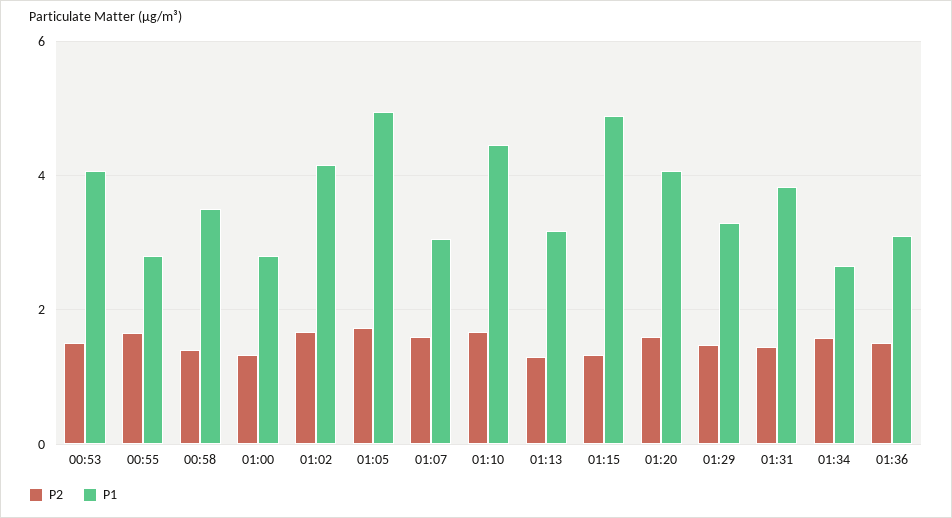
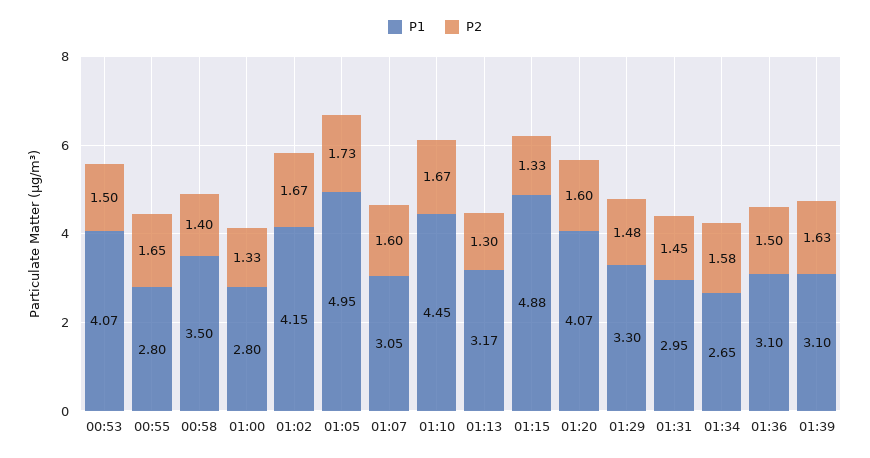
P1, 01:31: 3.8 -> 2.95
P1, 01:39: none -> 3.1
P2, 01:39: none -> 1.63

